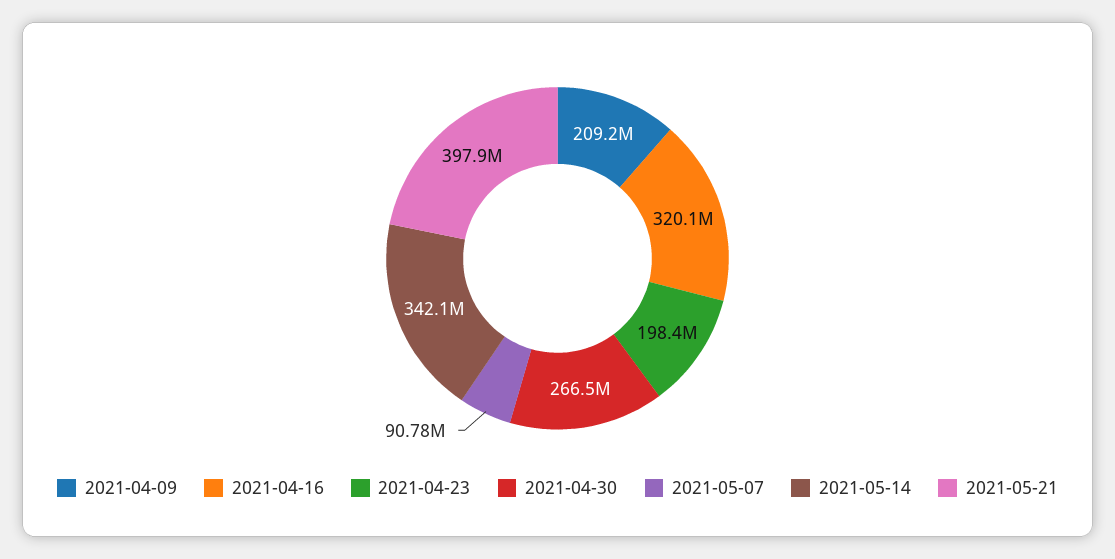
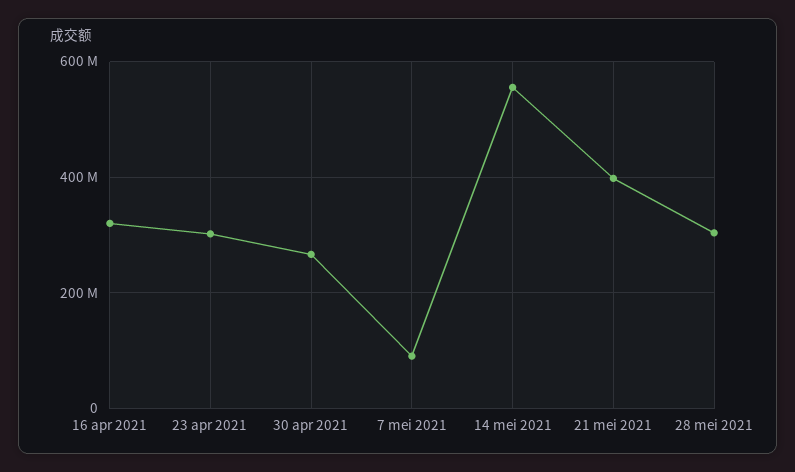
2021-04-09: 209200000 -> none
2021-04-23: 198400000 -> 300000000
2021-05-14: 342100000 -> 560000000
28 mei 2021: none -> 300000000

